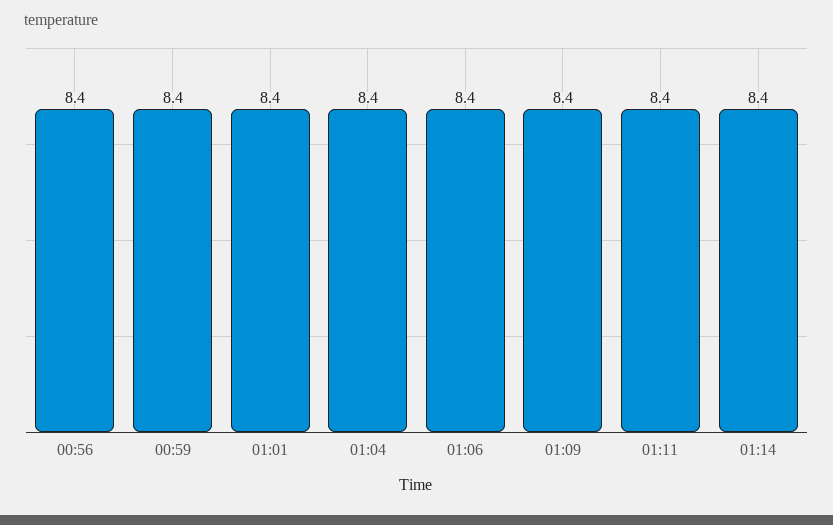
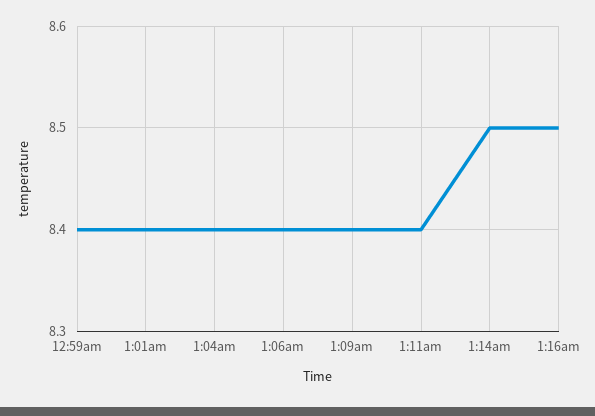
00:56: 8.4 -> none
01:14: 8.4 -> 8.5
1:16am: none -> 8.5

